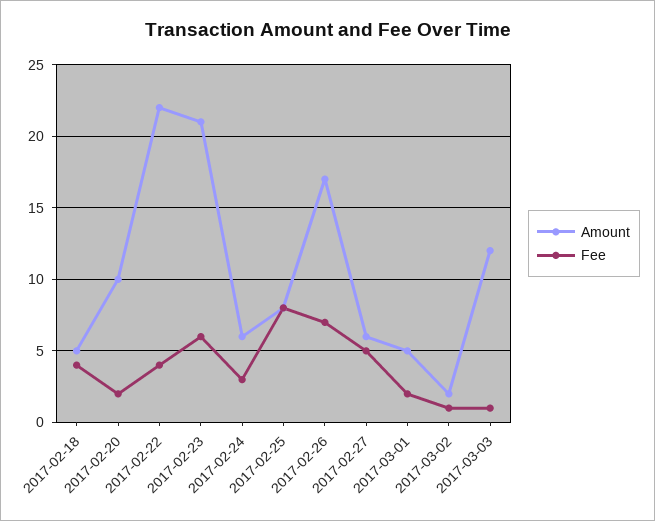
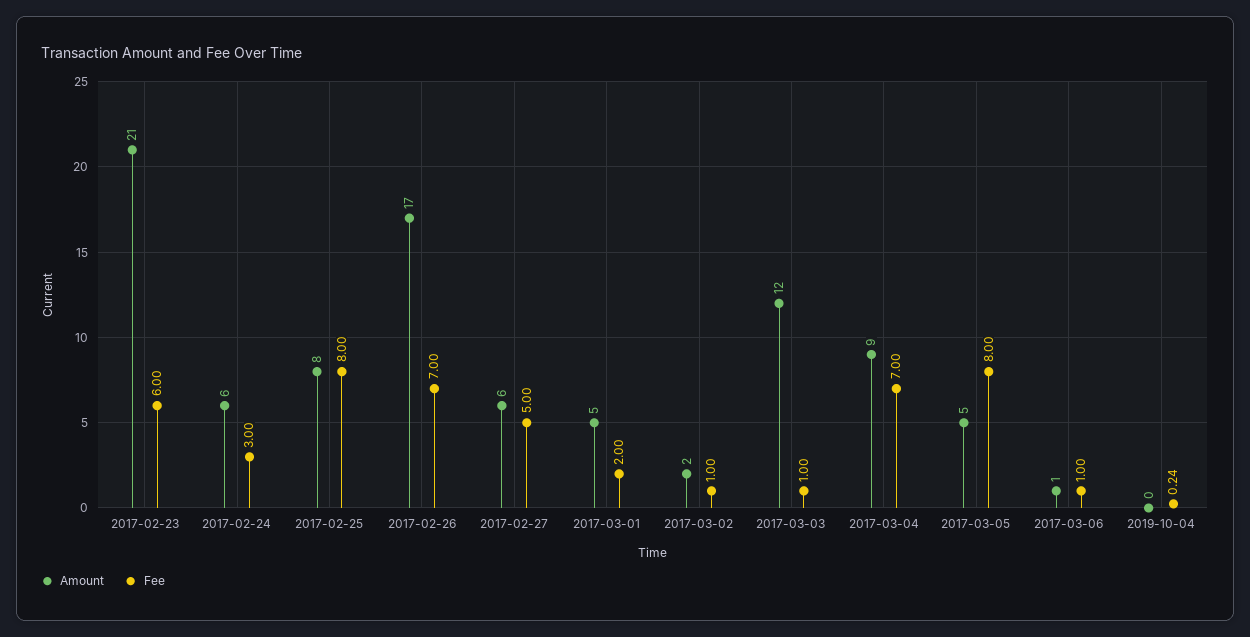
Amount, 2017-02-18: 5 -> none
Fee, 2017-02-18: 4 -> none
Amount, 2017-02-20: 10 -> none
Fee, 2017-02-20: 2 -> none
Amount, 2017-02-22: 22 -> none
Fee, 2017-02-22: 4 -> none
Amount, 2017-03-04: none -> 9
Fee, 2017-03-04: none -> 7
Amount, 2017-03-05: none -> 5
Fee, 2017-03-05: none -> 8
Amount, 2017-03-06: none -> 1
Fee, 2017-03-06: none -> 1
Amount, 2019-10-04: none -> 0
Fee, 2019-10-04: none -> 0.24

